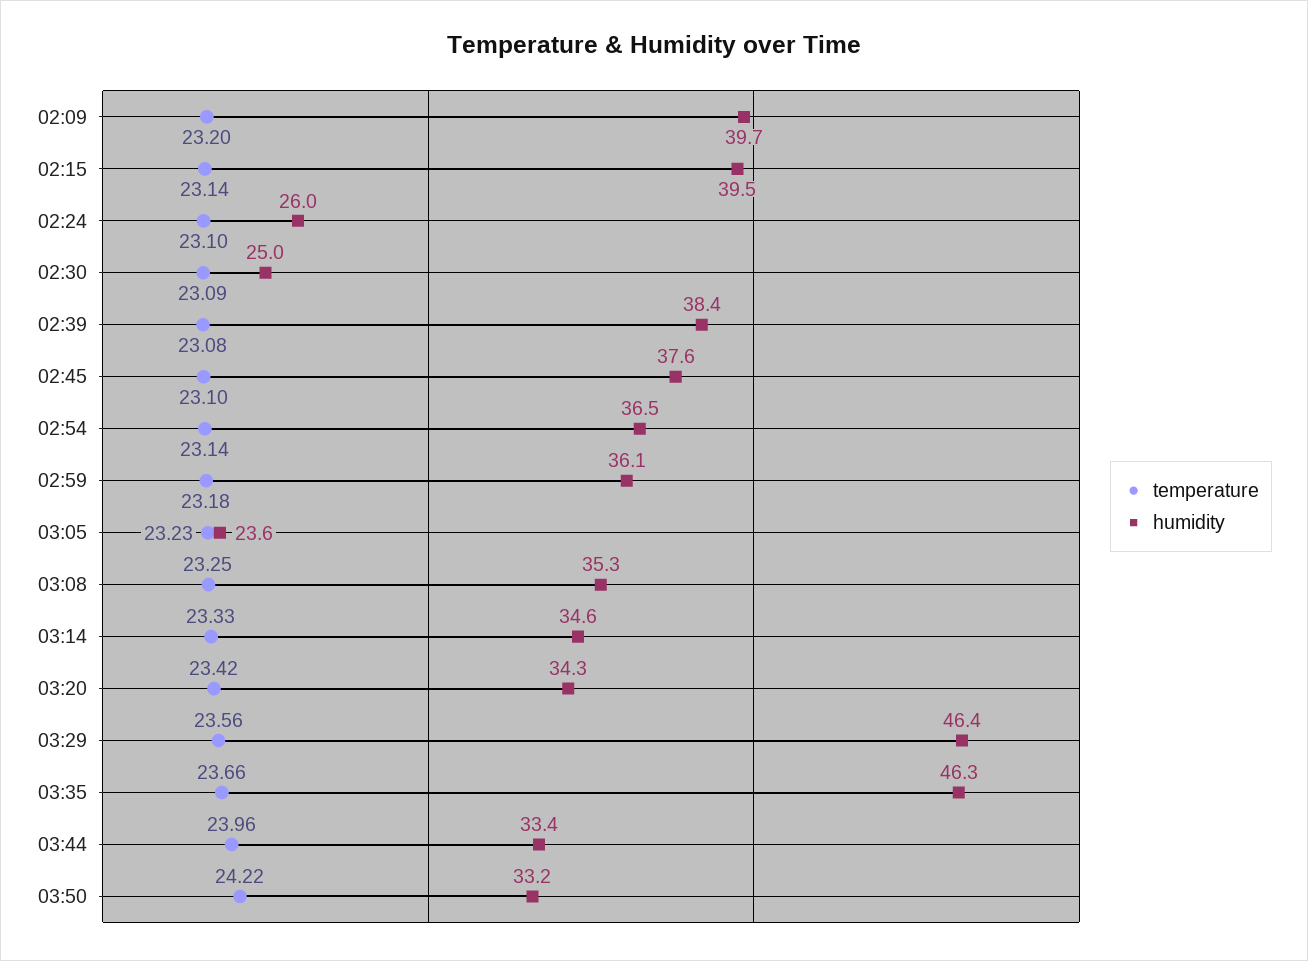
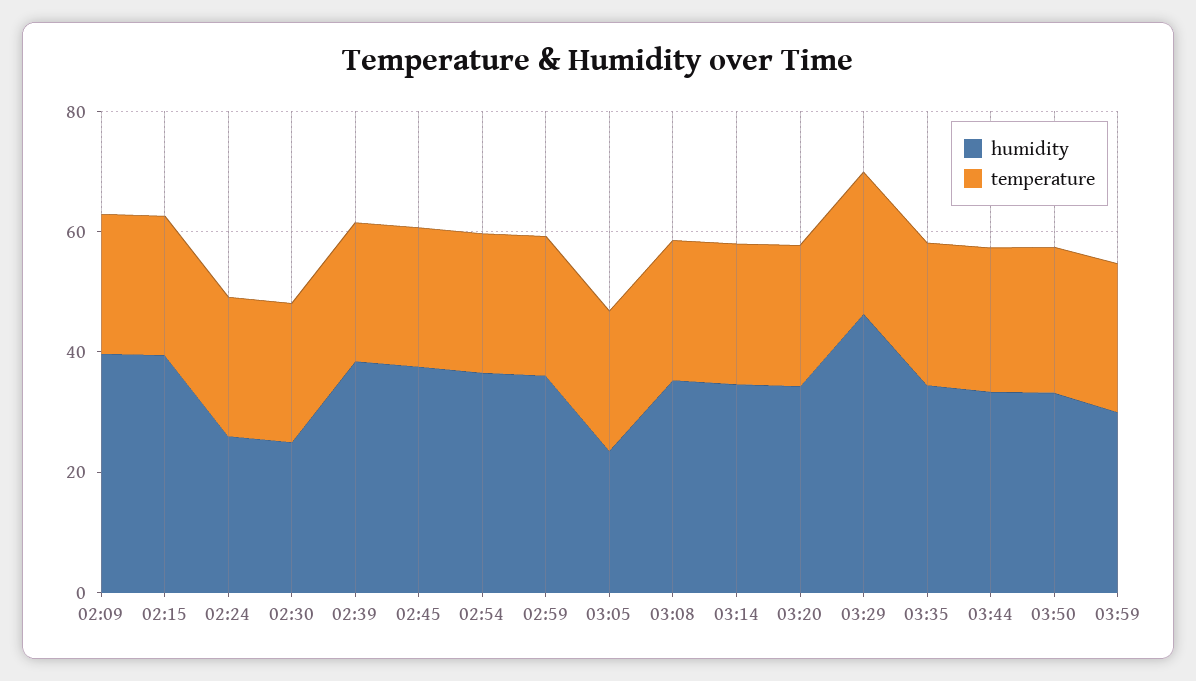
humidity, 03:35: 46.3 -> 35
humidity, 03:59: none -> 30
temperature, 03:59: none -> 25

